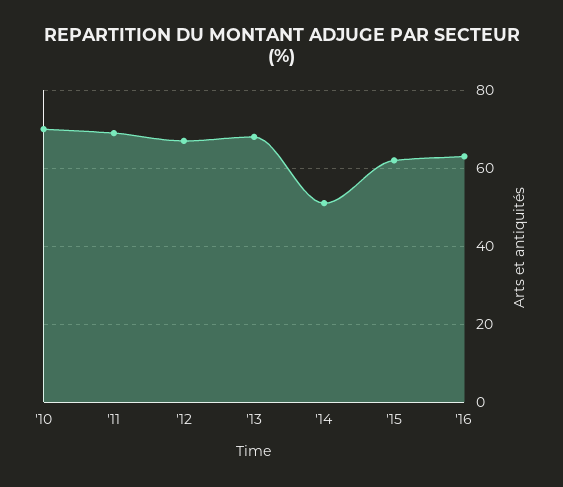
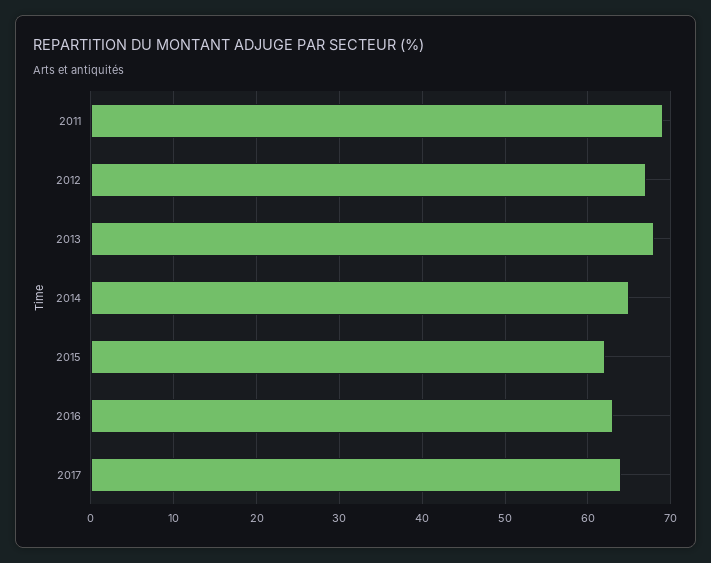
'10: 70 -> none
'14: 50 -> 65
2017: none -> 64

